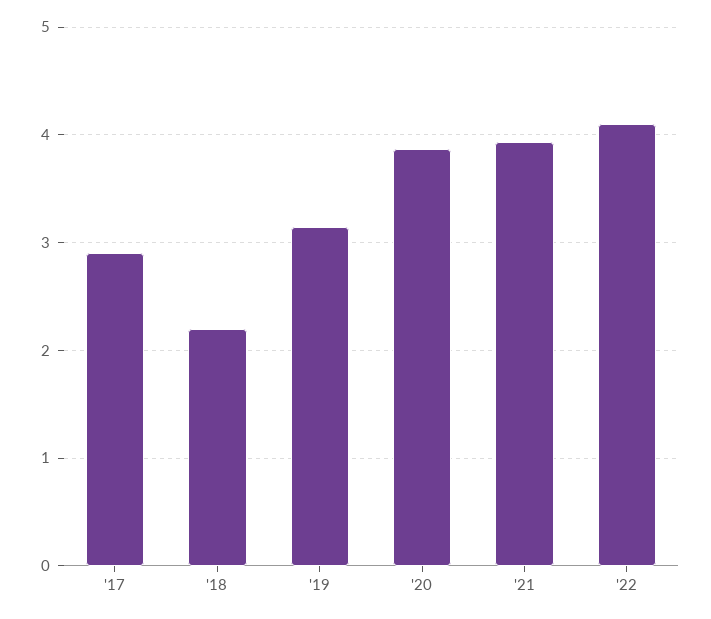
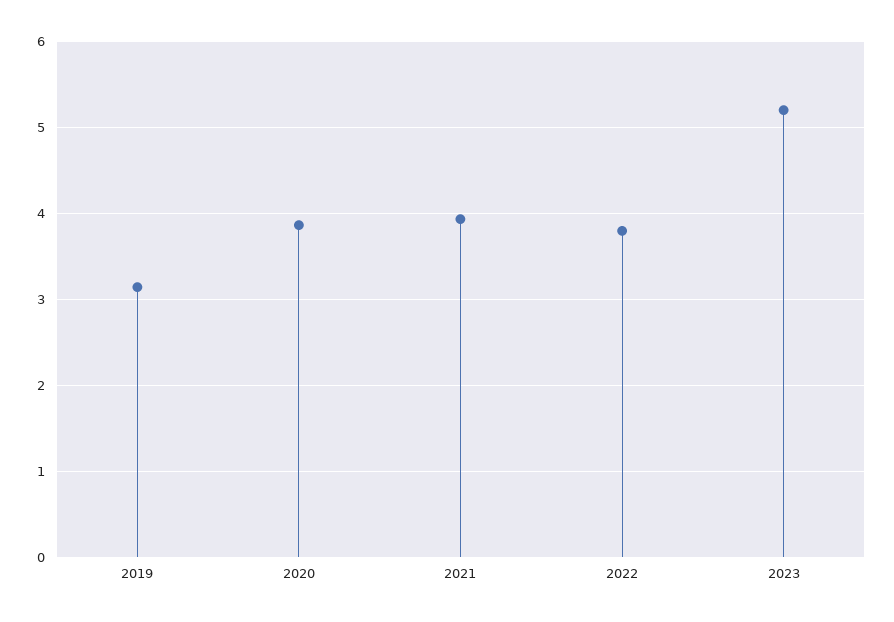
'17: 2.9 -> none
'18: 2.2 -> none
'22: 4.1 -> 3.8
2023: none -> 5.2

